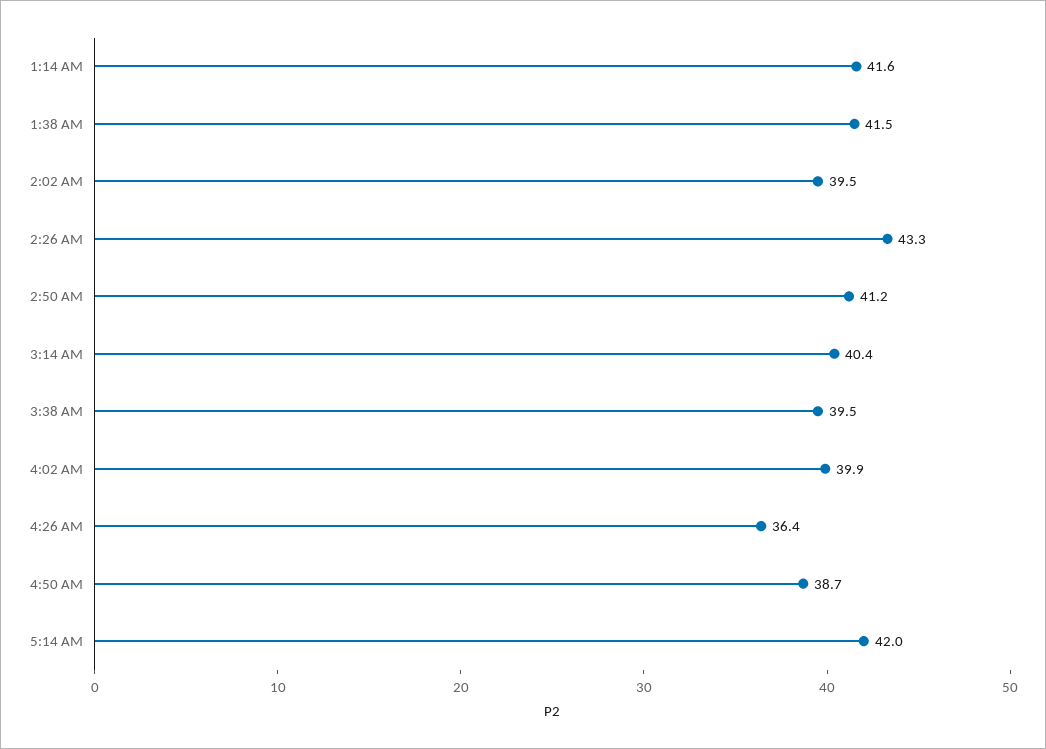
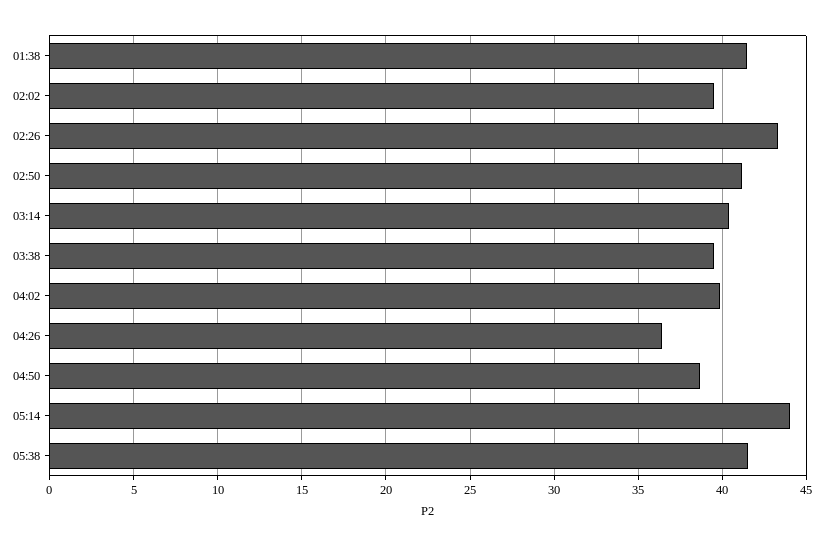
1:14 AM: 41.6 -> none
5:14 AM: 42 -> 44
05:38: none -> 41.5

